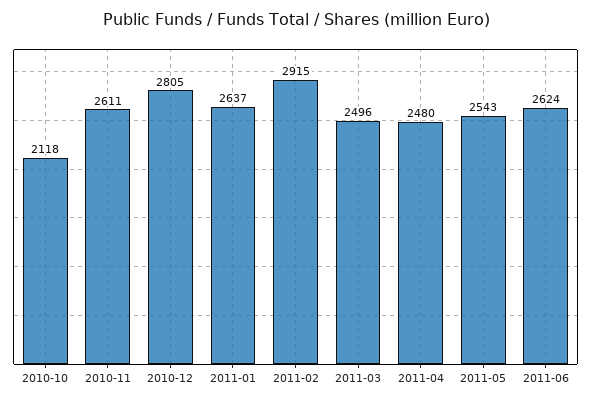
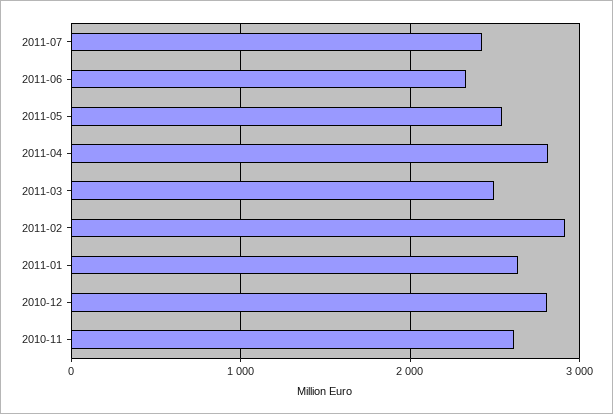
2010-10: 2118 -> none
2011-04: 2480 -> 2800
2011-06: 2624 -> 2300
2011-07: none -> 2400

